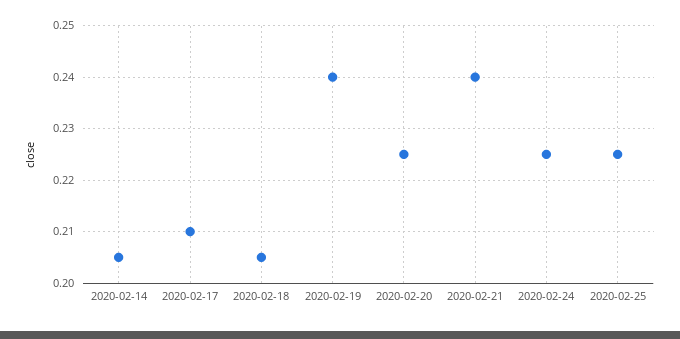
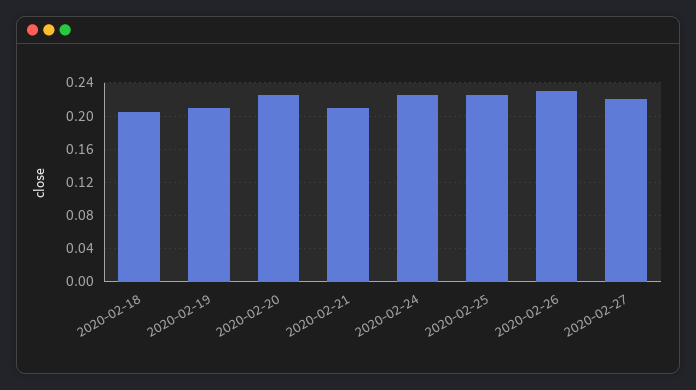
2020-02-14: 0.205 -> none
2020-02-17: 0.21 -> none
2020-02-19: 0.24 -> 0.21
2020-02-21: 0.24 -> 0.21
2020-02-26: none -> 0.23
2020-02-27: none -> 0.22

